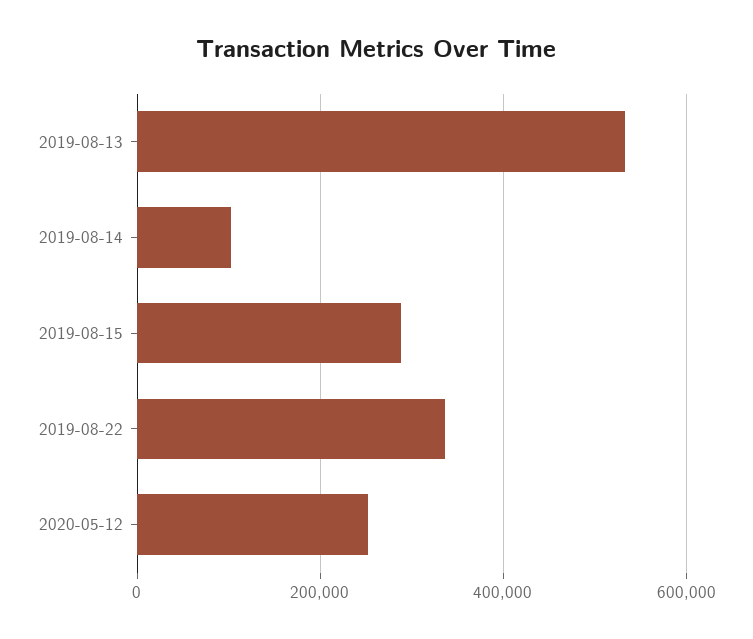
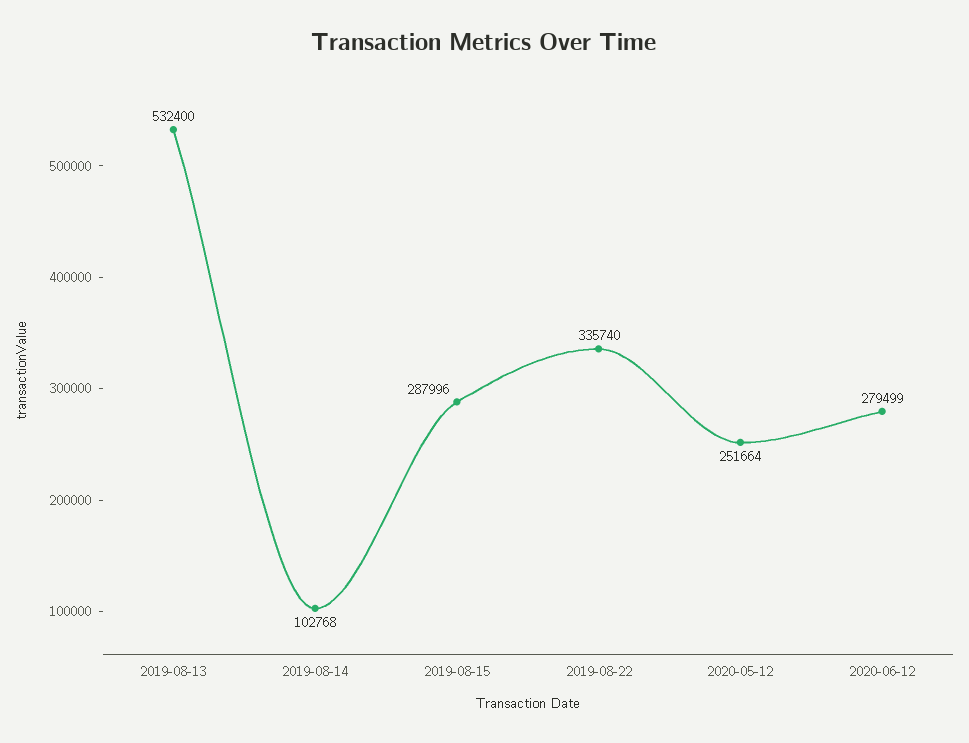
2020-06-12: none -> 279499

